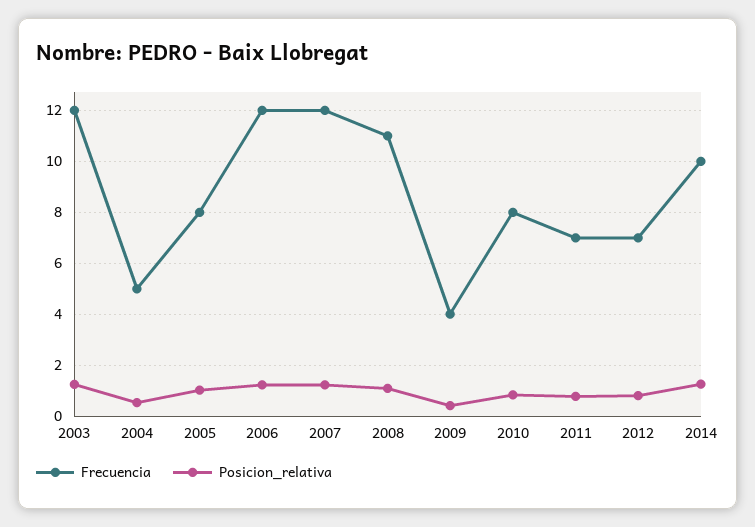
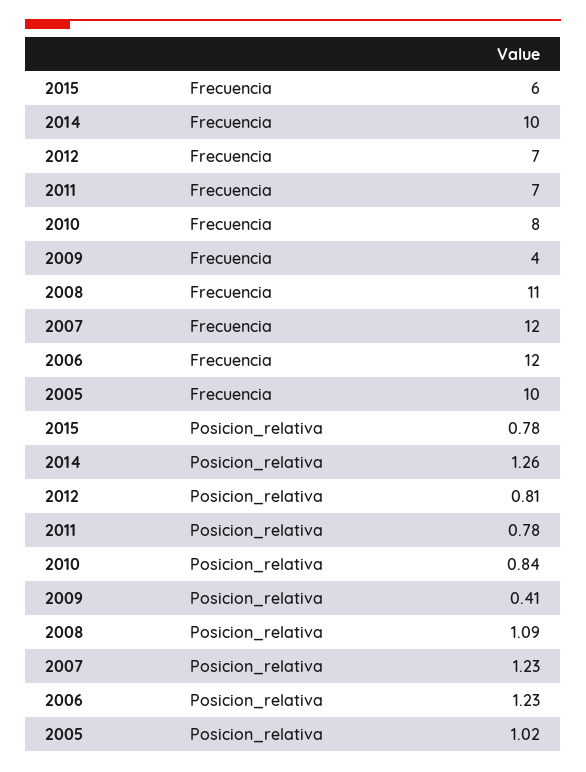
Frecuencia, 2003: 12 -> none
Posicion_relativa, 2003: 1.25 -> none
Frecuencia, 2004: 5 -> none
Posicion_relativa, 2004: 0.5 -> none
Frecuencia, 2005: 8 -> 10
Frecuencia, 2015: none -> 6
Posicion_relativa, 2015: none -> 0.78

